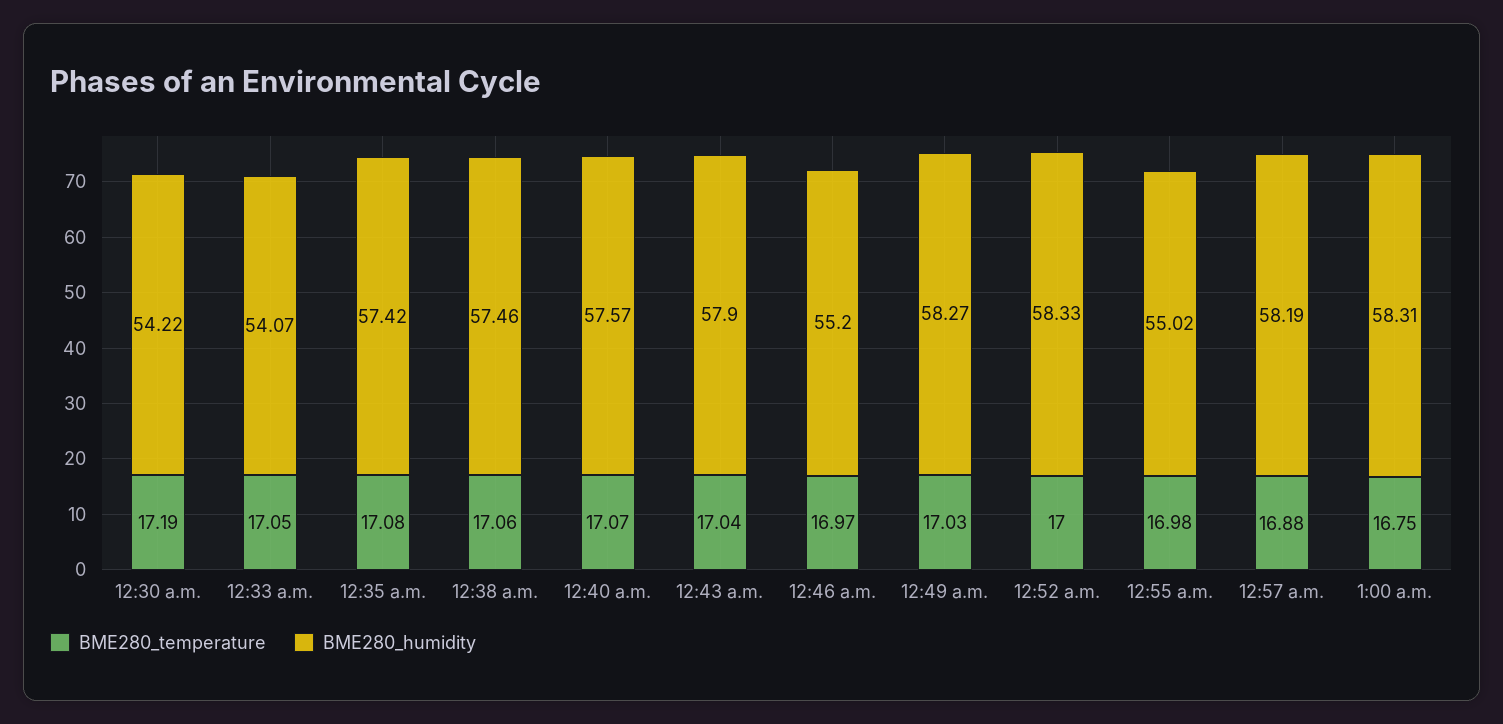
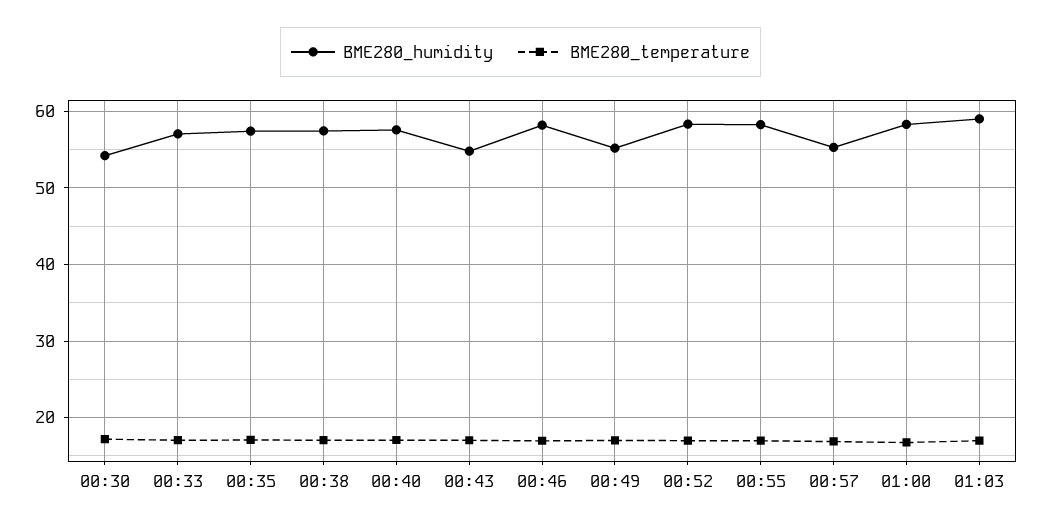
BME280_humidity, 12:33 a.m.: 54.07 -> 57
BME280_humidity, 12:43 a.m.: 57.9 -> 55
BME280_humidity, 12:46 a.m.: 55.2 -> 58
BME280_humidity, 12:49 a.m.: 58.27 -> 55
BME280_humidity, 12:55 a.m.: 55.02 -> 58
BME280_humidity, 12:57 a.m.: 58.19 -> 55
BME280_humidity, 01:03: none -> 59
BME280_temperature, 01:03: none -> 17

